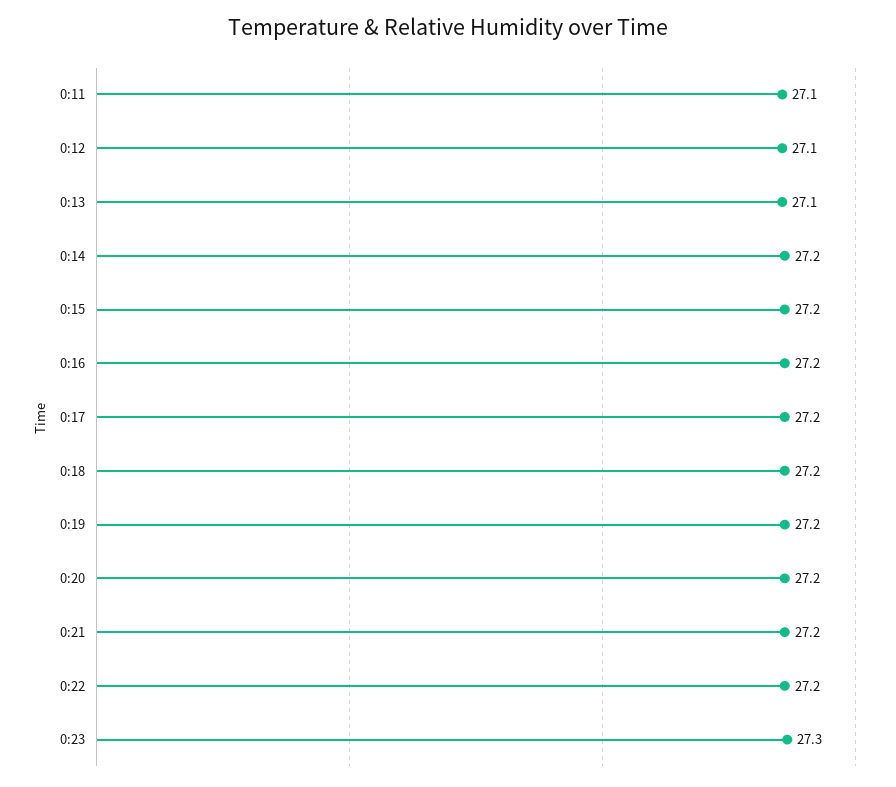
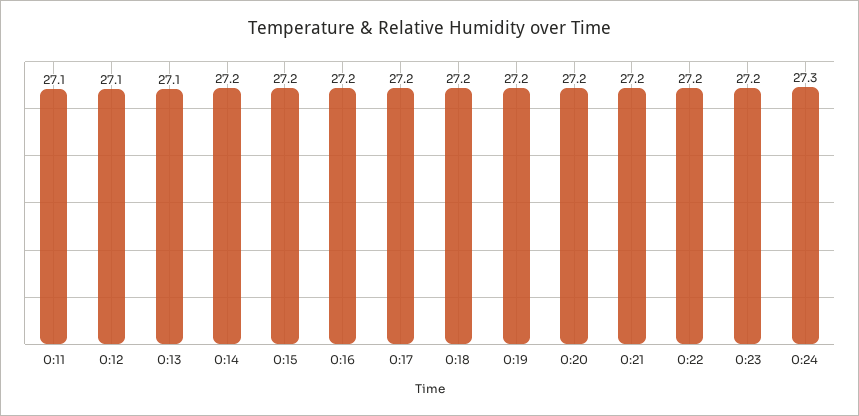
0:23: 27.3 -> 27.2
0:24: none -> 27.3

